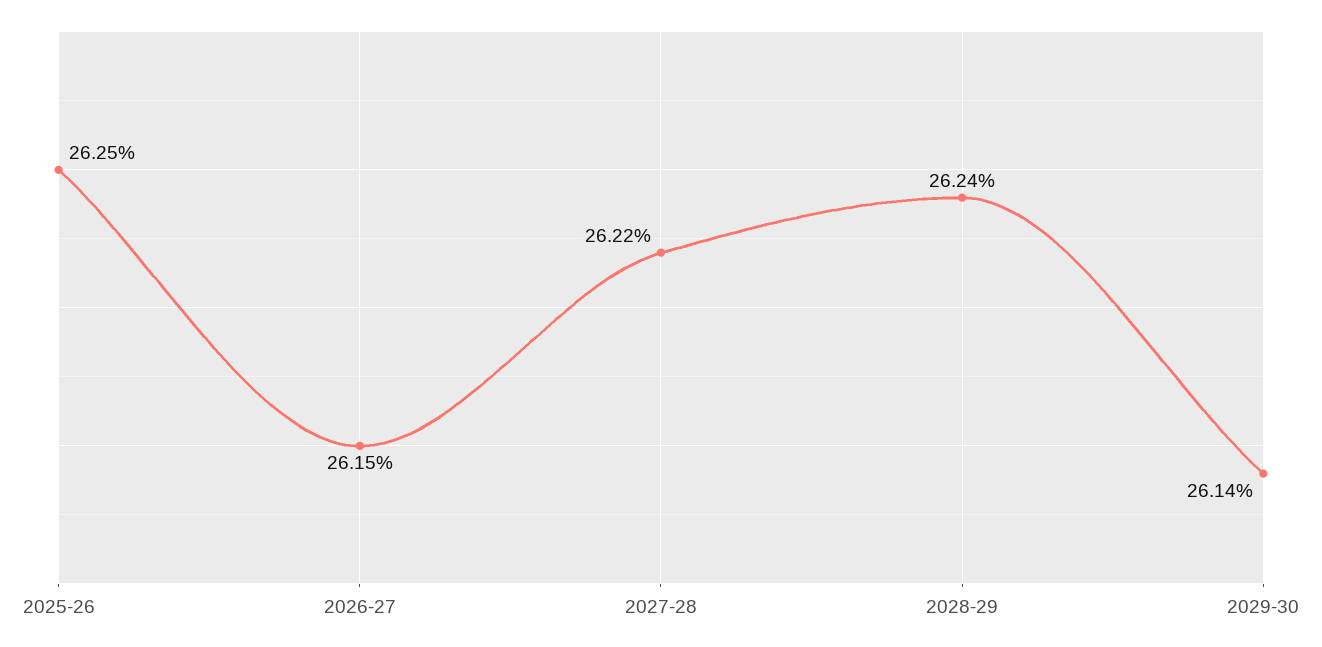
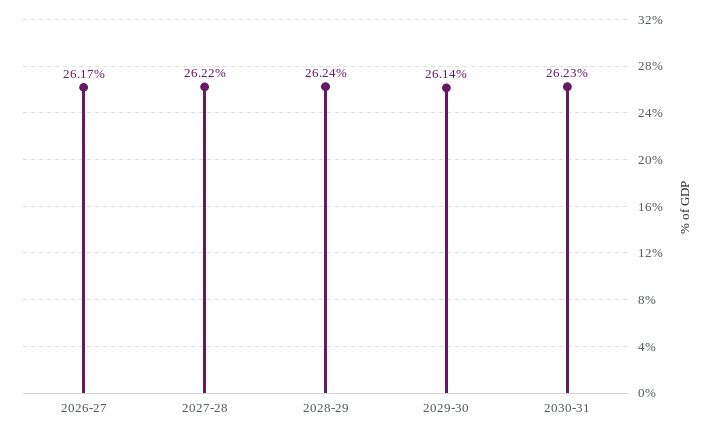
2025-26: 26.25 -> none
2026-27: 26.15 -> 26.17
2030-31: none -> 26.23

